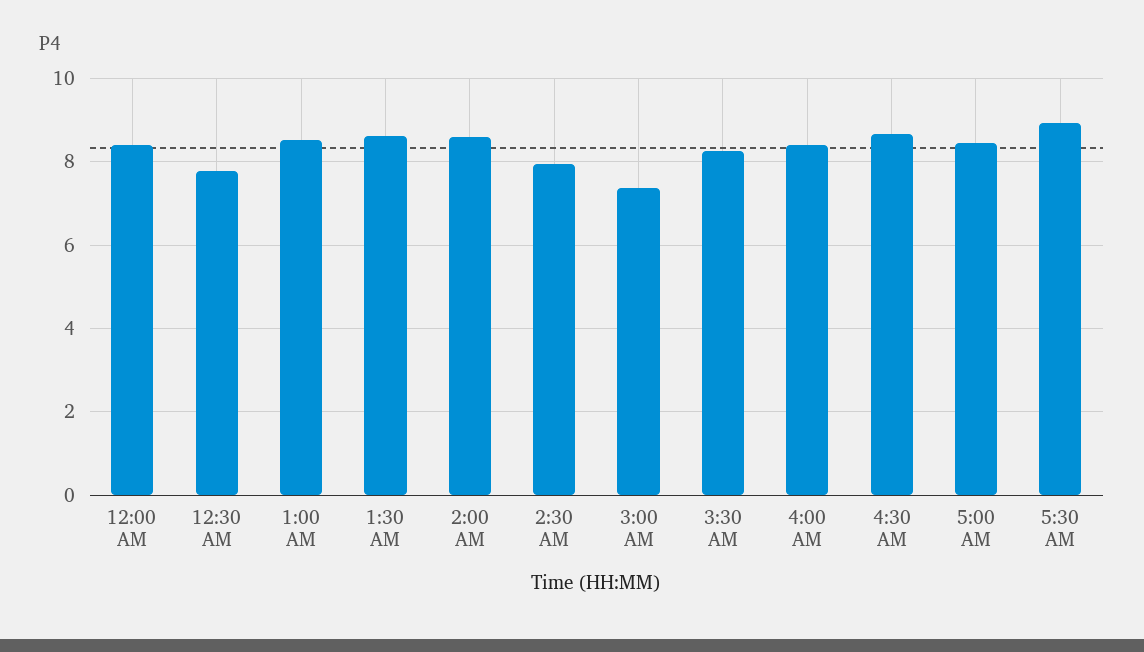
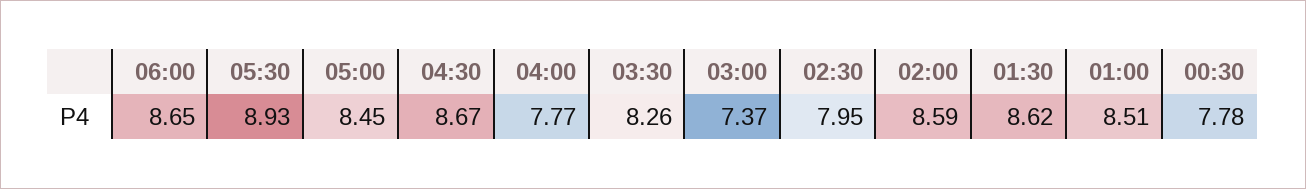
12:00 AM: 8.4 -> none
4:00 AM: 8.4 -> 7.77
06:00: none -> 8.65

